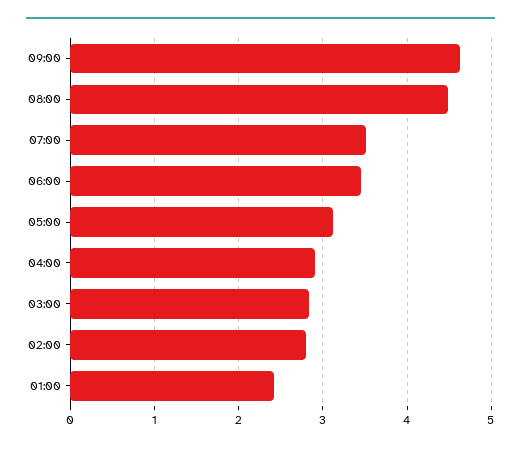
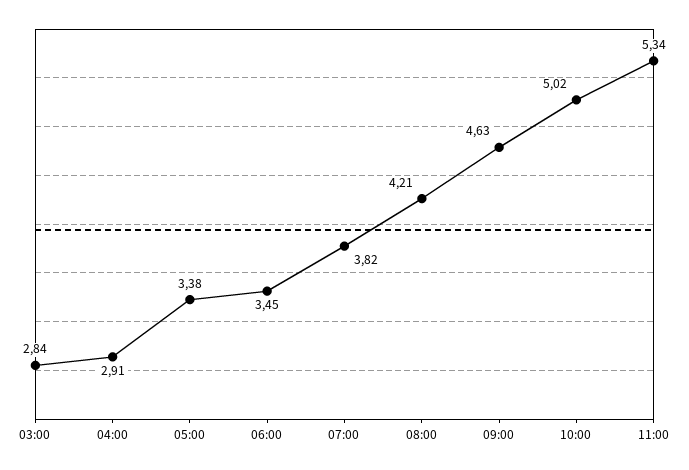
08:00: 4.5 -> 4.21
07:00: 3.5 -> 3.82
05:00: 3.1 -> 3.38
02:00: 2.8 -> none
01:00: 2.4 -> none
10:00: none -> 5.02
11:00: none -> 5.34

